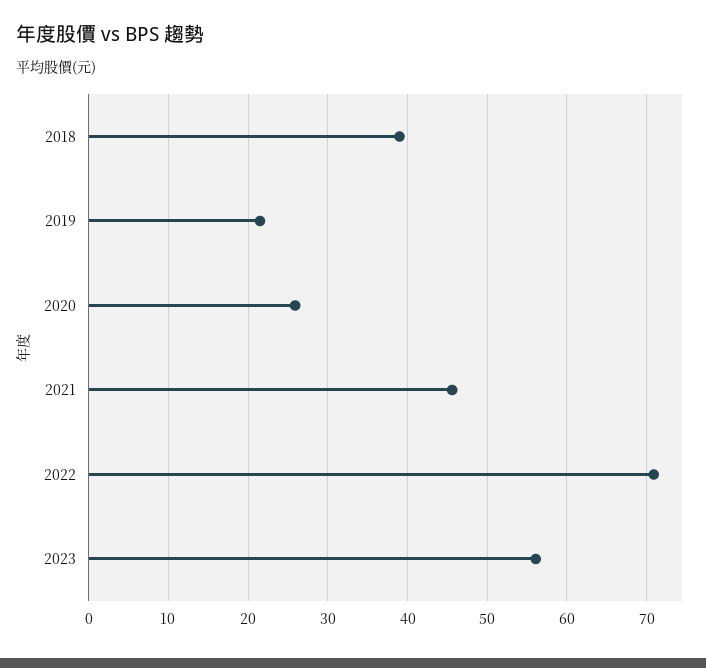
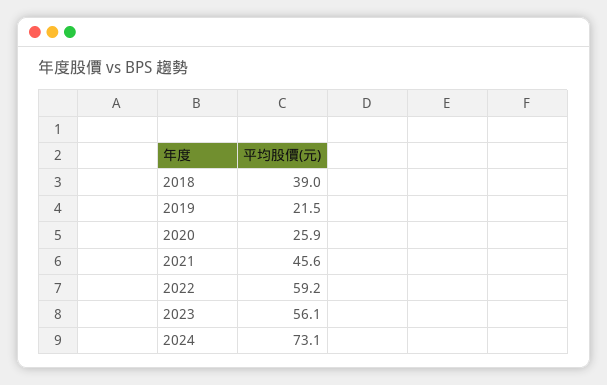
2022: 71 -> 59.2
2024: none -> 73.1

